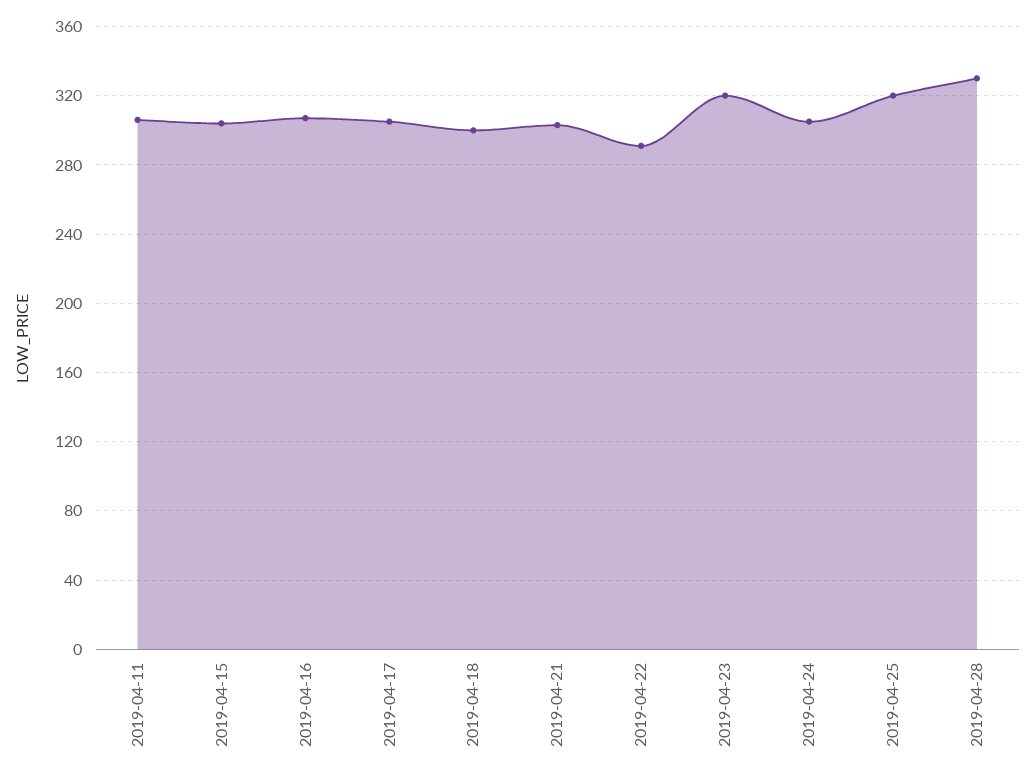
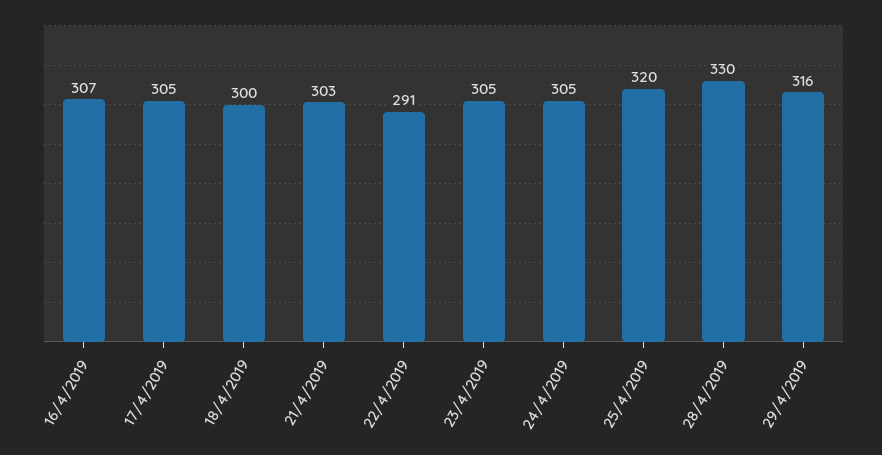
2019-04-11: 305 -> none
2019-04-15: 305 -> none
2019-04-23: 320 -> 305
29/4/2019: none -> 316

